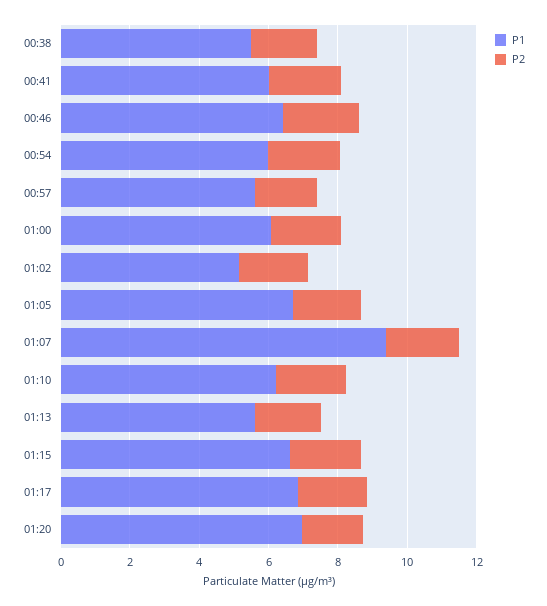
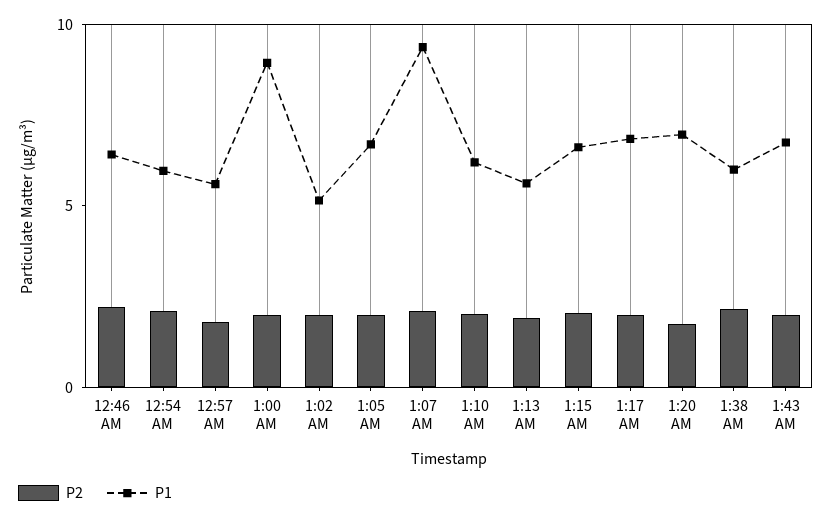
P1, 00:38: 5.5 -> none
P2, 00:38: 2 -> none
P1, 00:41: 6 -> none
P2, 00:41: 2 -> none
P1, 01:00: 6 -> 9
P2, 1:38 AM: none -> 2
P1, 1:38 AM: none -> 6
P2, 1:43 AM: none -> 2
P1, 1:43 AM: none -> 7

